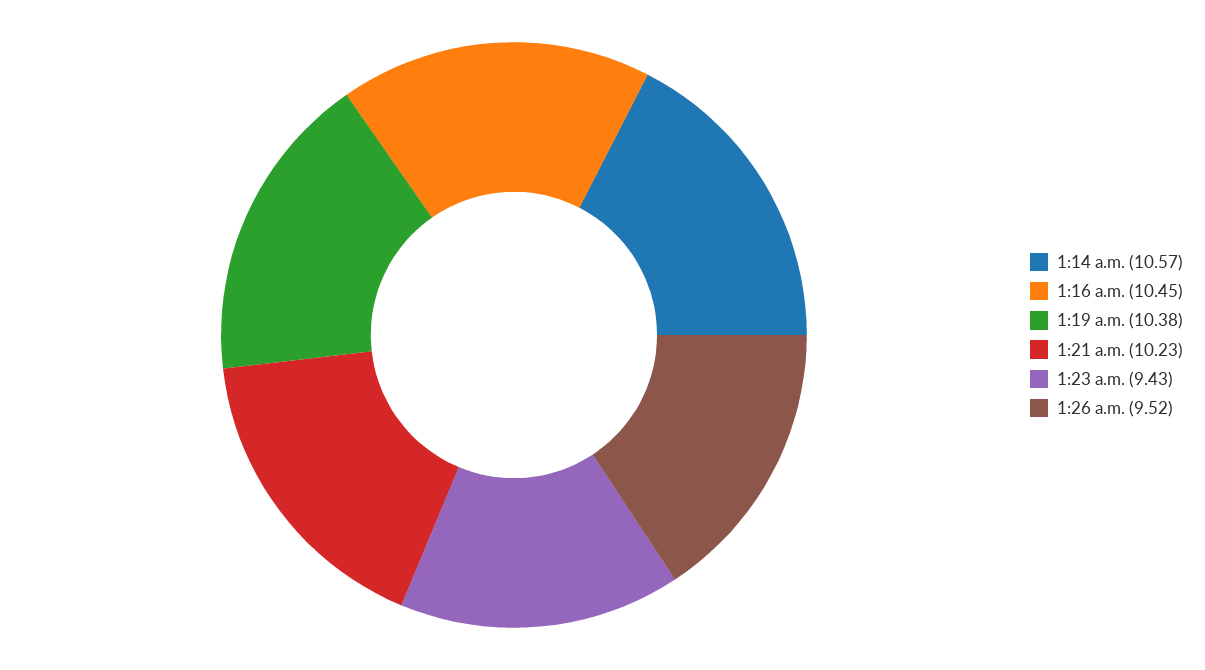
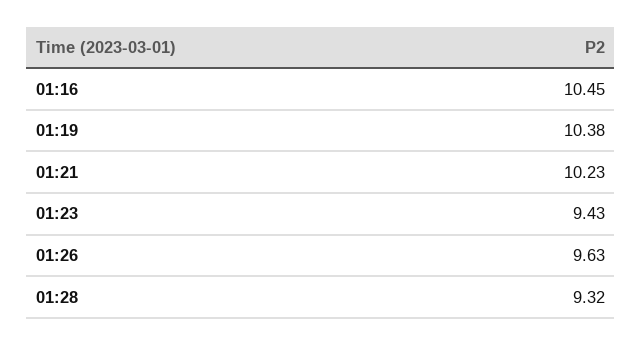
1:14 a.m.: 10.57 -> none
1:26 a.m.: 9.52 -> 9.63
01:28: none -> 9.32

